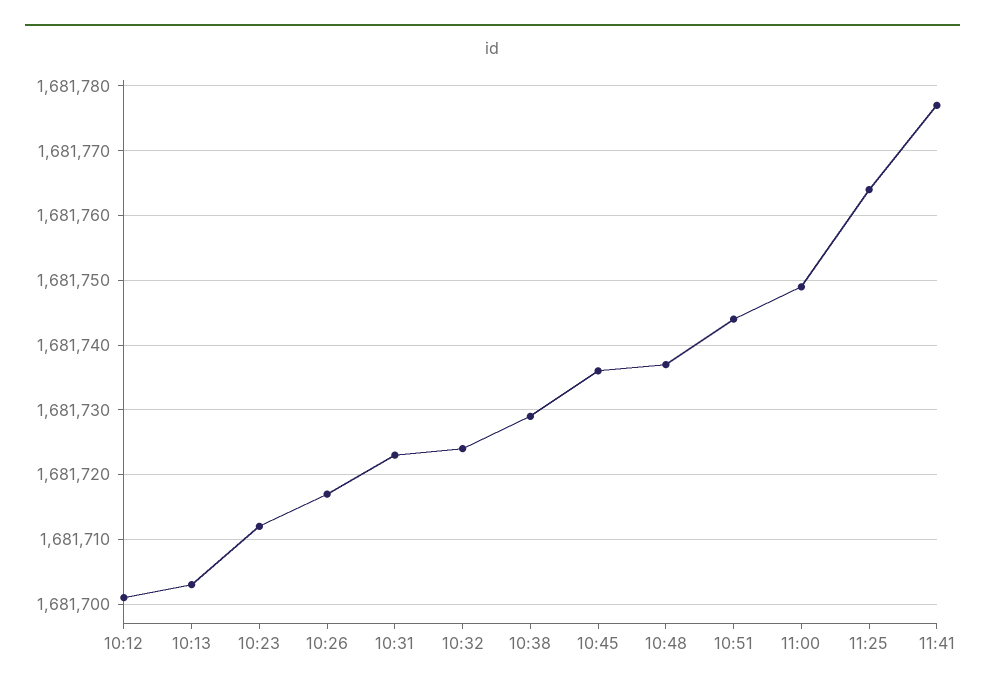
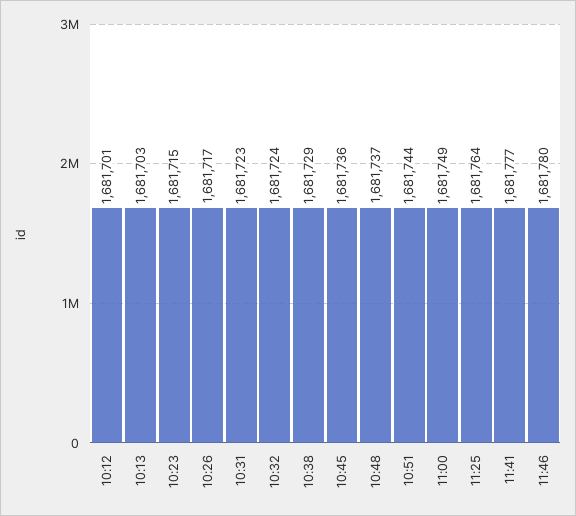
10:23: 1681712 -> 1681715
11:46: none -> 1681780

